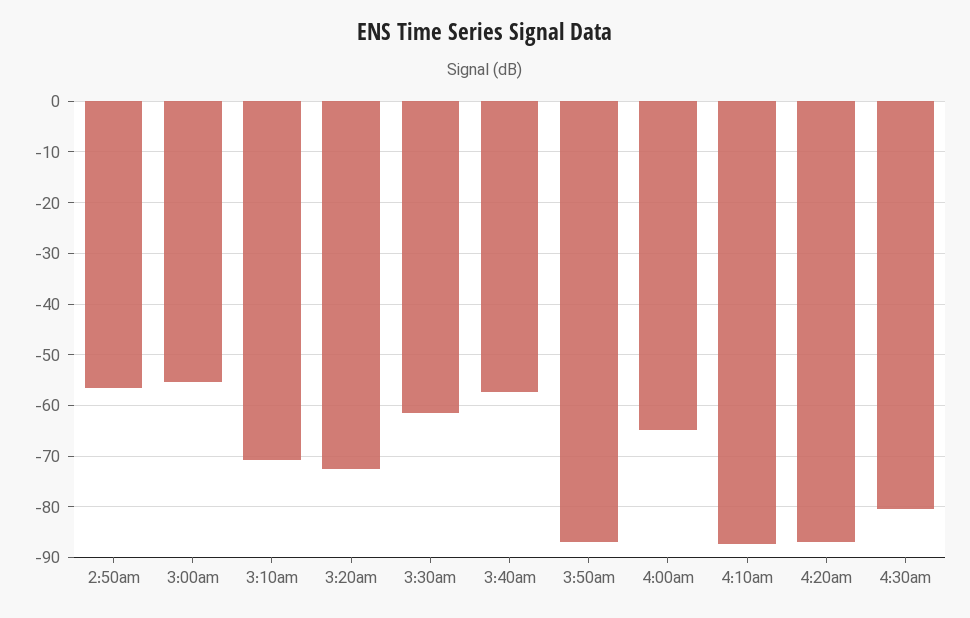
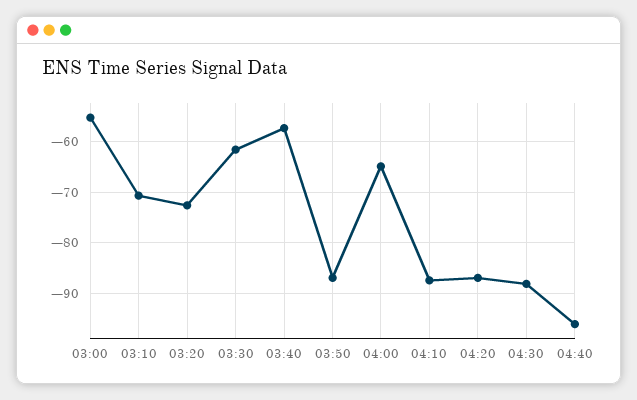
2:50am: -56 -> none
4:30am: -80 -> -88
04:40: none -> -96

